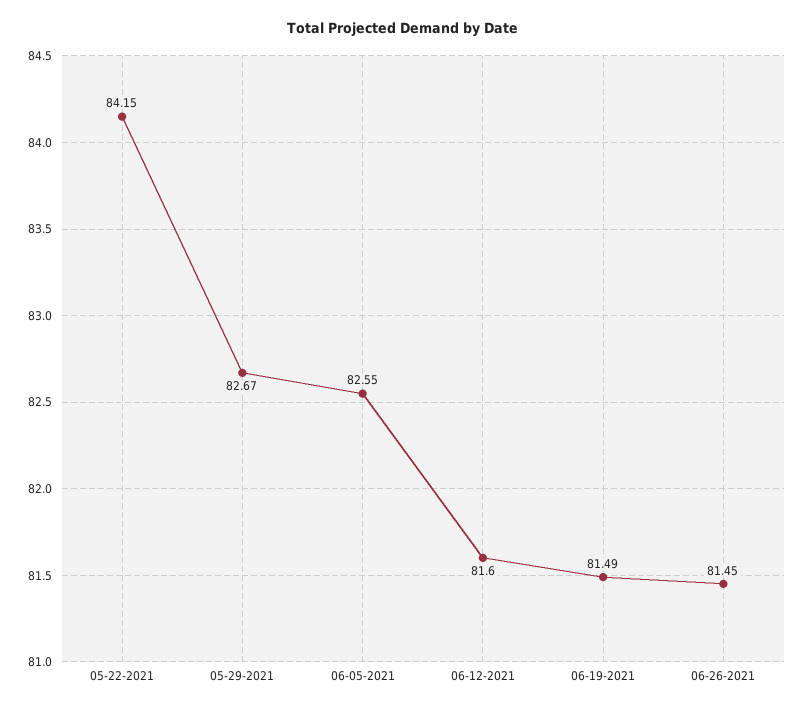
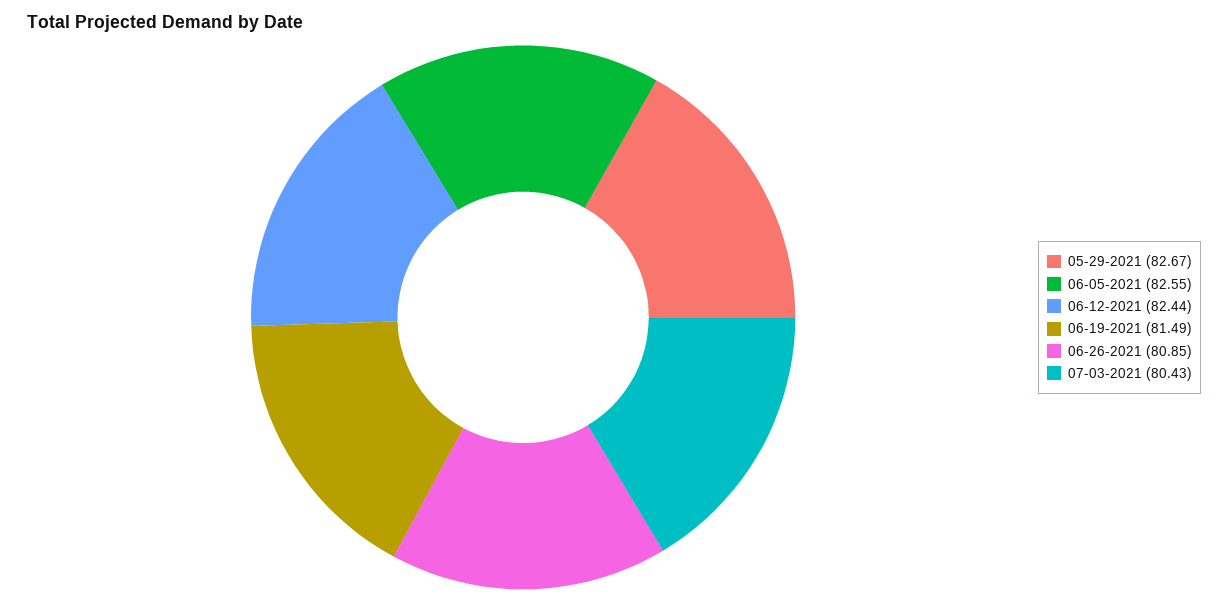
05-22-2021: 84.15 -> none
06-12-2021: 81.6 -> 82.44
06-26-2021: 81.45 -> 80.85
07-03-2021: none -> 80.43

